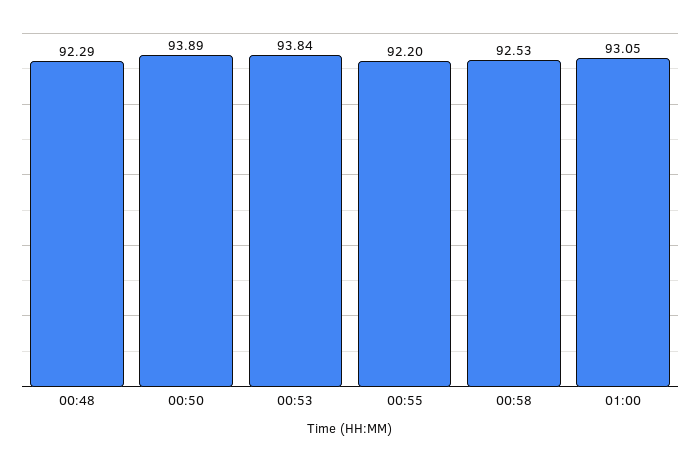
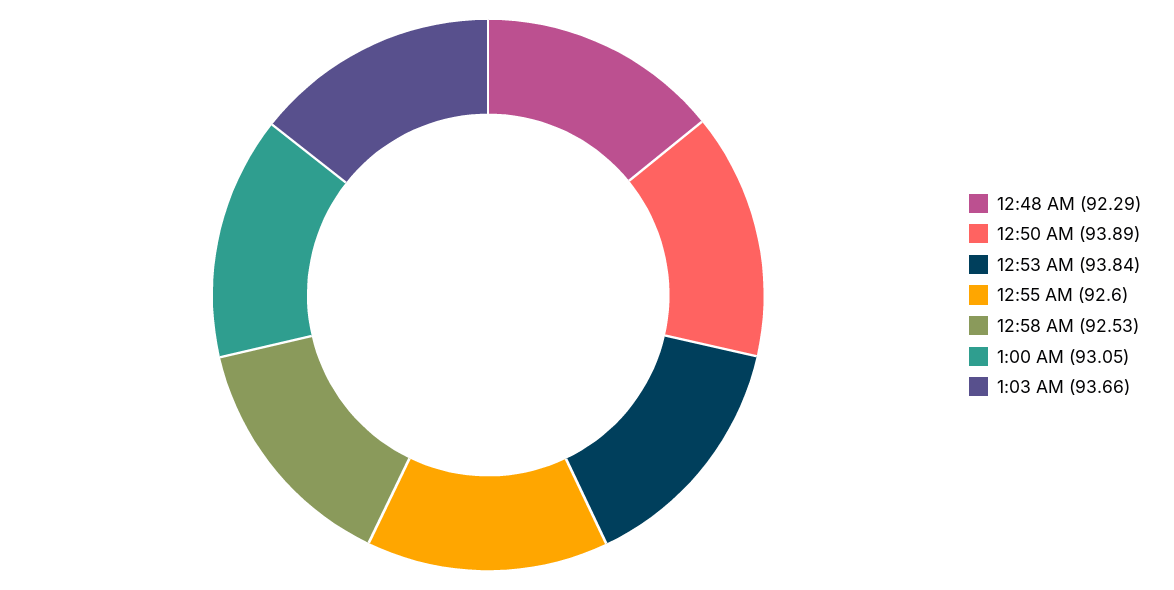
00:55: 92.2 -> 92.6
1:03 AM: none -> 93.66

